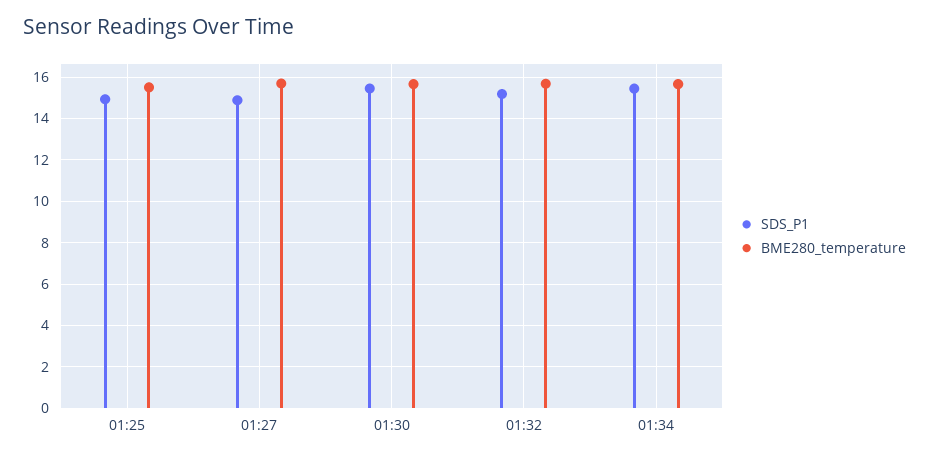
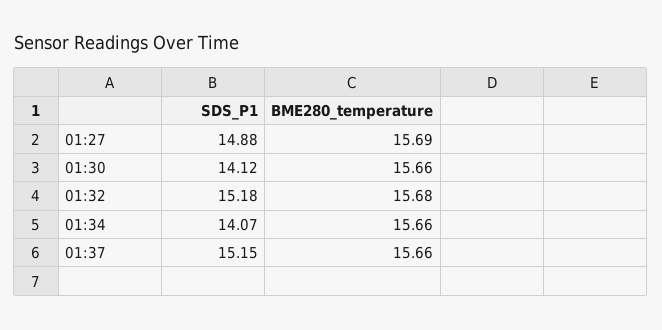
SDS_P1, 01:25: 15 -> none
BME280_temperature, 01:25: 15.5 -> none
SDS_P1, 01:30: 15.5 -> 14.12
SDS_P1, 01:34: 15.5 -> 14.07
SDS_P1, 01:37: none -> 15.15
BME280_temperature, 01:37: none -> 15.66

